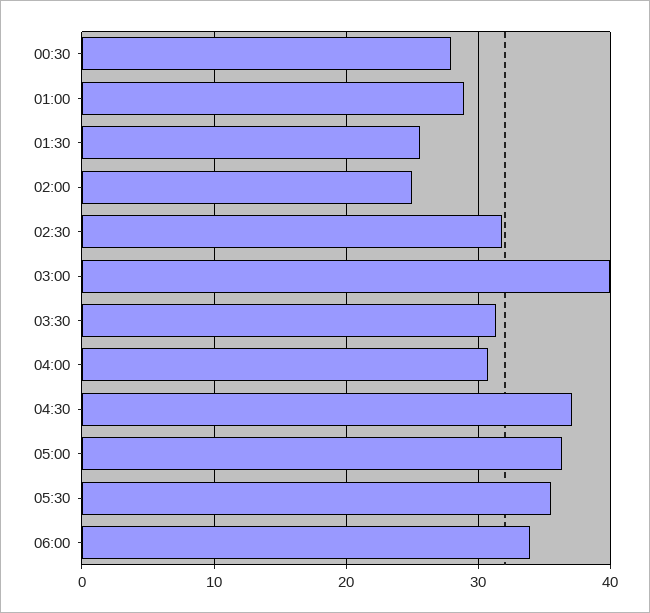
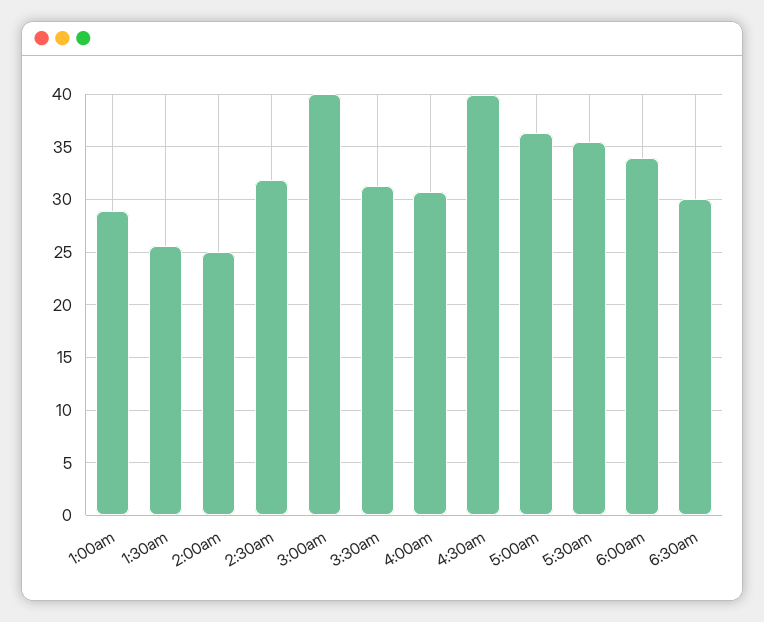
00:30: 28 -> none
04:30: 37 -> 40
6:30am: none -> 30

